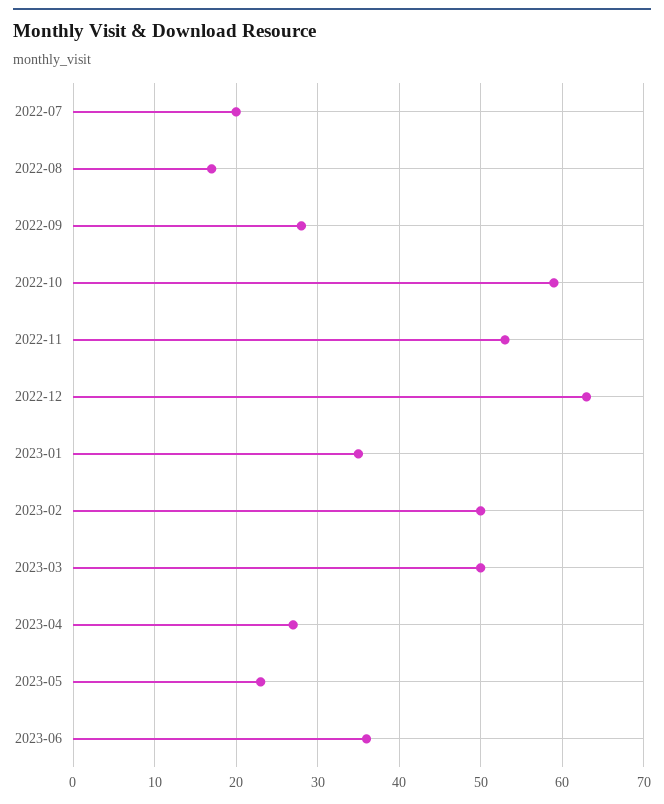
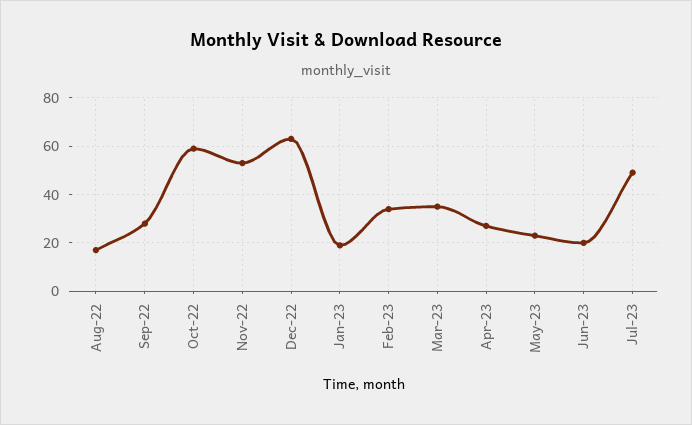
2022-07: 20 -> none
2023-01: 35 -> 20
2023-02: 50 -> 35
2023-03: 50 -> 35
2023-06: 36 -> 20
Jul-23: none -> 50

